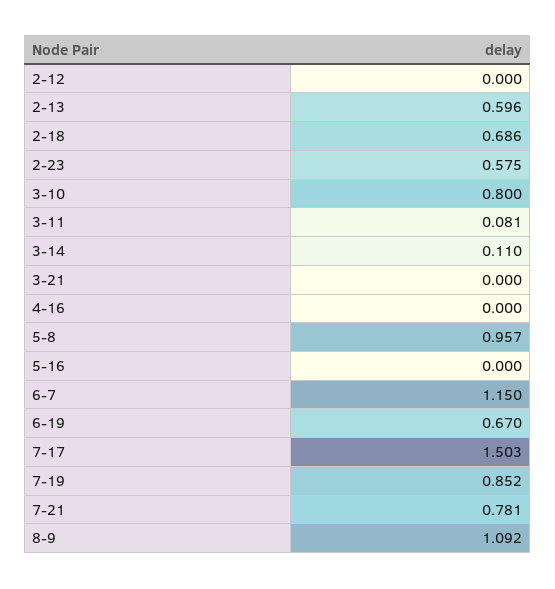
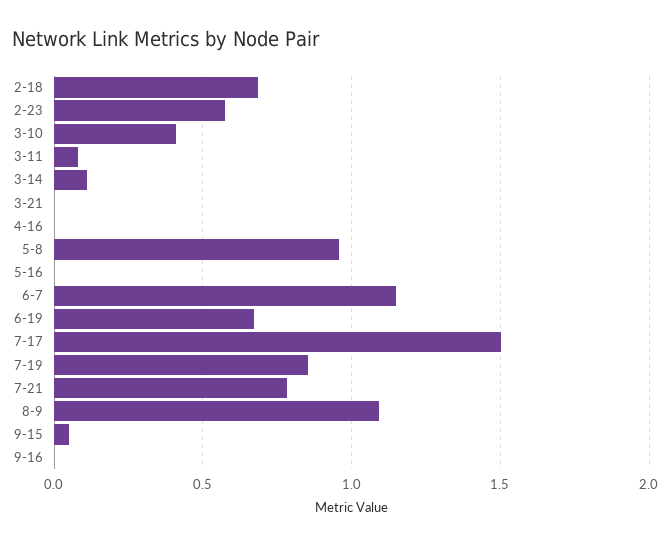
2-12: 0 -> none
2-13: 0.596 -> none
3-10: 0.8 -> 0.4
9-15: none -> 0.05
9-16: none -> 0

